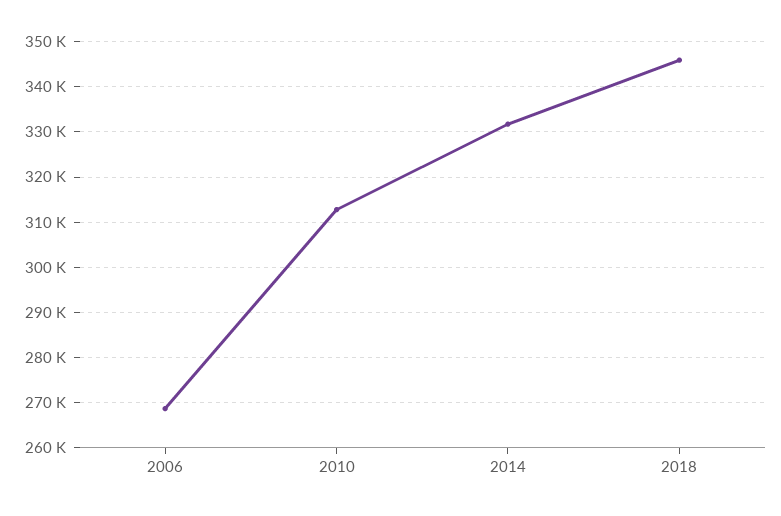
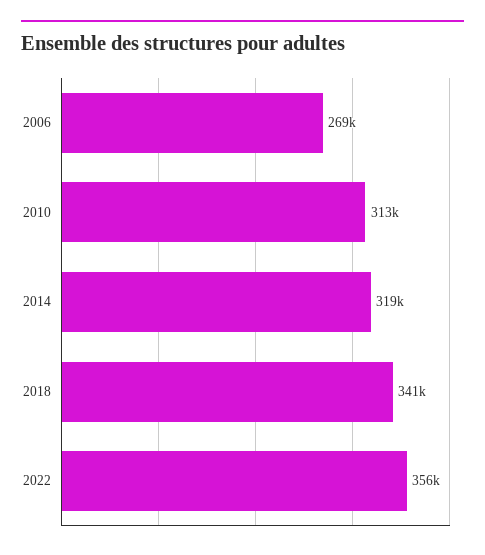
2014: 332000 -> 319000
2018: 346000 -> 341000
2022: none -> 356000

